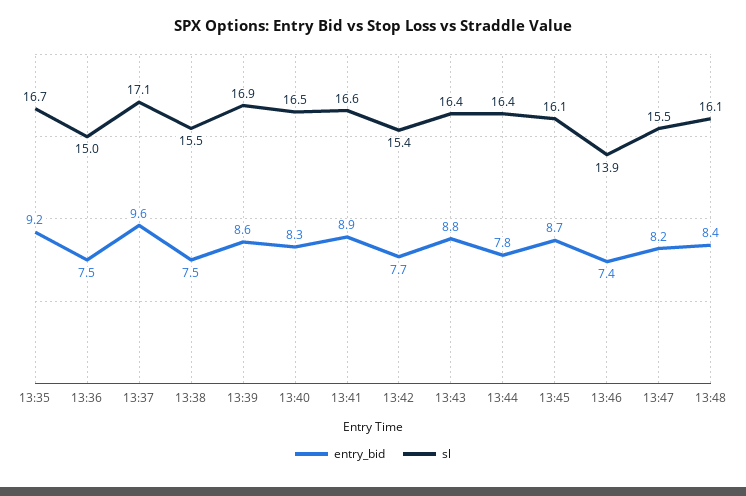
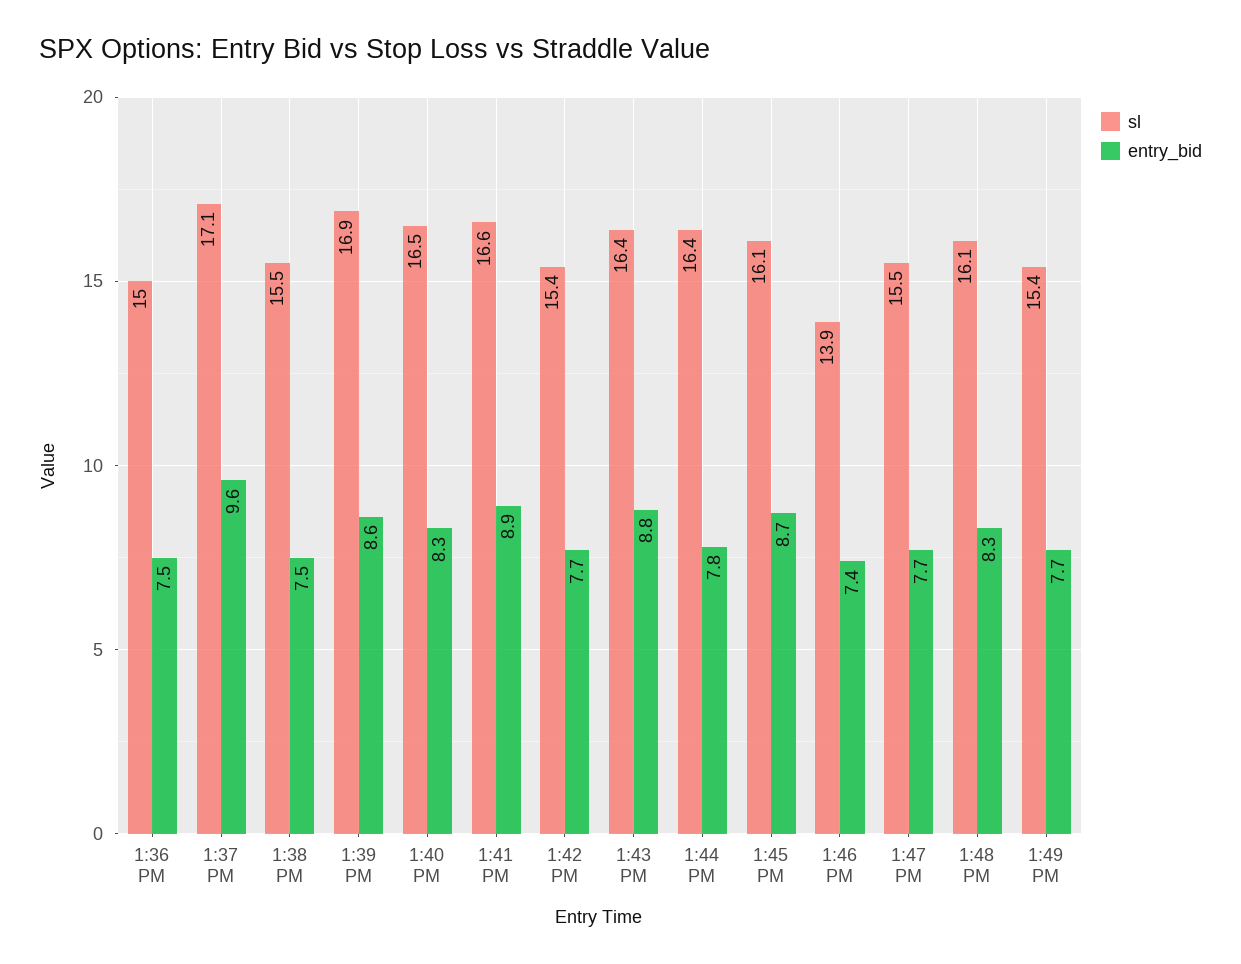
entry_bid, 13:35: 9.2 -> none
sl, 13:35: 16.7 -> none
entry_bid, 13:47: 8.2 -> 7.7
entry_bid, 13:48: 8.4 -> 8.3
sl, 1:49 PM: none -> 15.4
entry_bid, 1:49 PM: none -> 7.7

